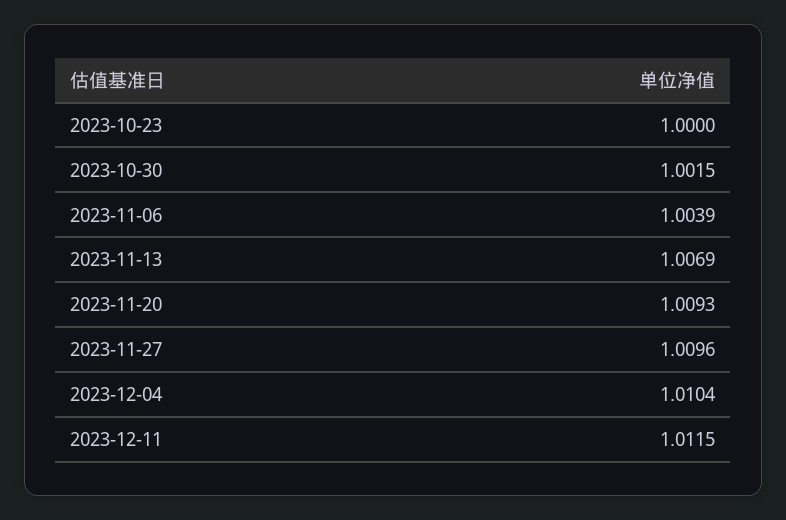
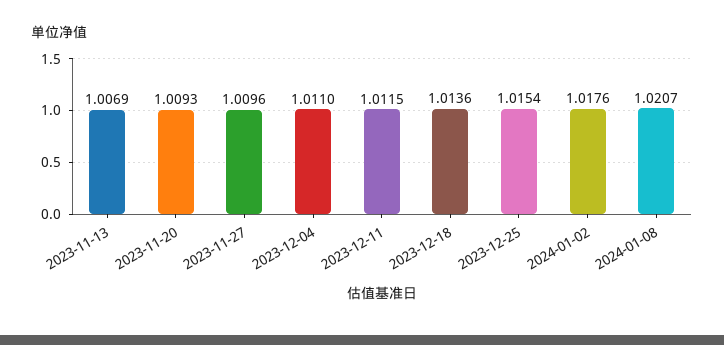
2023-10-23: 1 -> none
2023-10-30: 1.0015 -> none
2023-11-06: 1.0039 -> none
2023-12-04: 1.0104 -> 1.011
2023-12-18: none -> 1.0136
2023-12-25: none -> 1.0154
2024-01-02: none -> 1.0176
2024-01-08: none -> 1.0207

